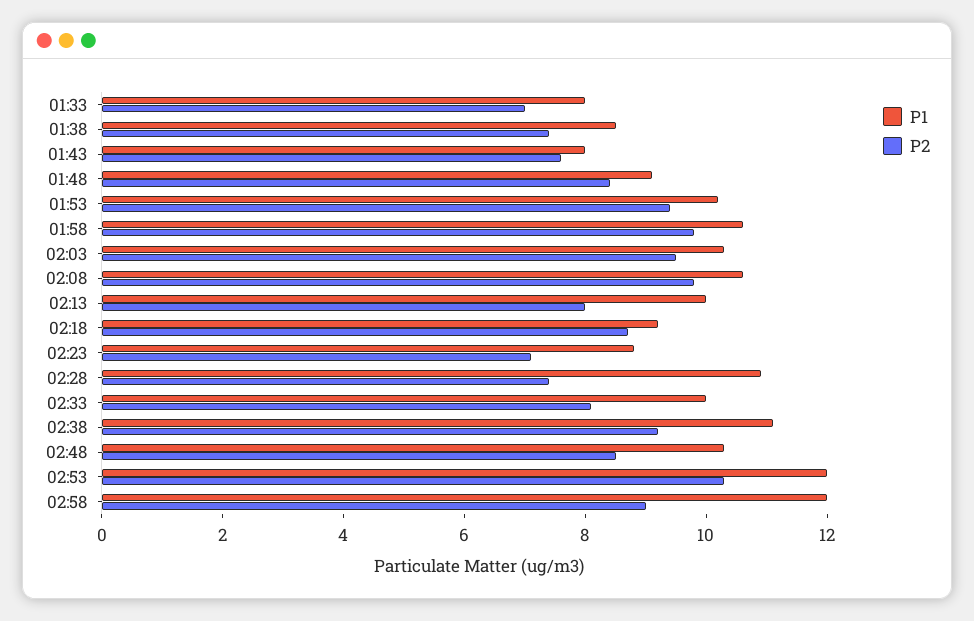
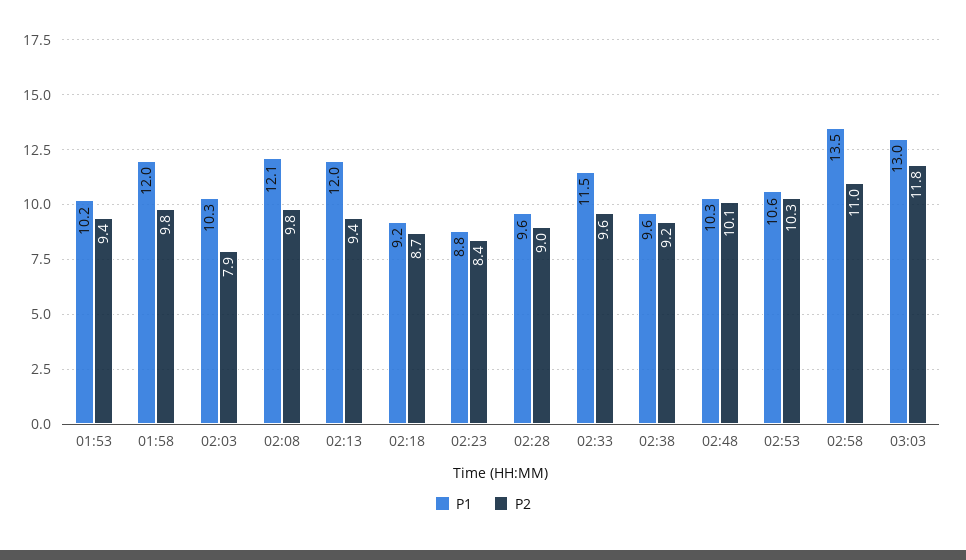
P1, 01:33: 8 -> none
P2, 01:33: 7 -> none
P1, 01:38: 8.5 -> none
P2, 01:38: 7.5 -> none
P1, 01:43: 8 -> none
P2, 01:43: 7.5 -> none
P1, 01:48: 9 -> none
P2, 01:48: 8.5 -> none
P1, 01:58: 10.5 -> 12
P2, 02:03: 9.5 -> 7.9
P1, 02:08: 10.5 -> 12.1
P1, 02:13: 10 -> 12
P2, 02:13: 8 -> 9.4
P2, 02:23: 7 -> 8.4
P1, 02:28: 11 -> 9.6
P2, 02:28: 7.5 -> 9
P1, 02:33: 10 -> 11.5
P2, 02:33: 8 -> 9.6
P1, 02:38: 11 -> 9.6
P2, 02:48: 8.5 -> 10.1
P1, 02:53: 12 -> 10.6
P1, 02:58: 12 -> 13.5
P2, 02:58: 9 -> 11
P1, 03:03: none -> 13
P2, 03:03: none -> 11.8

